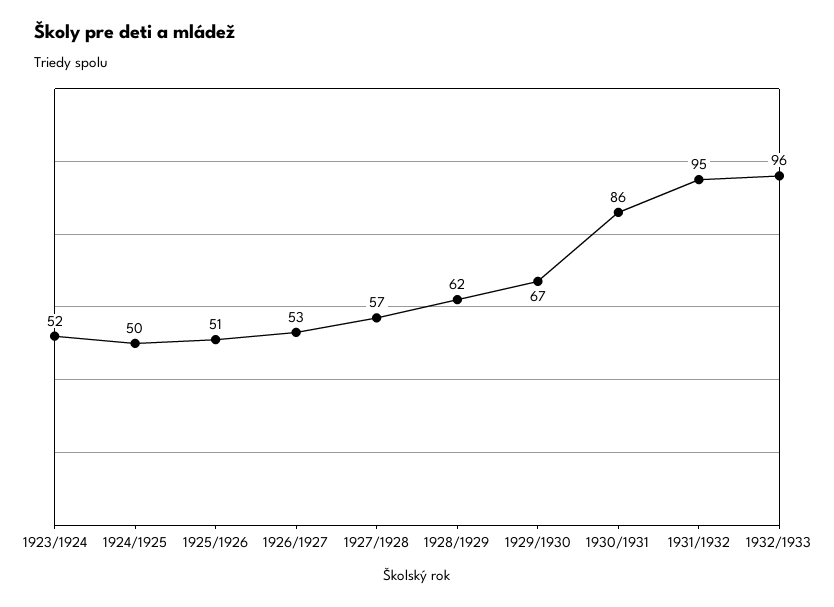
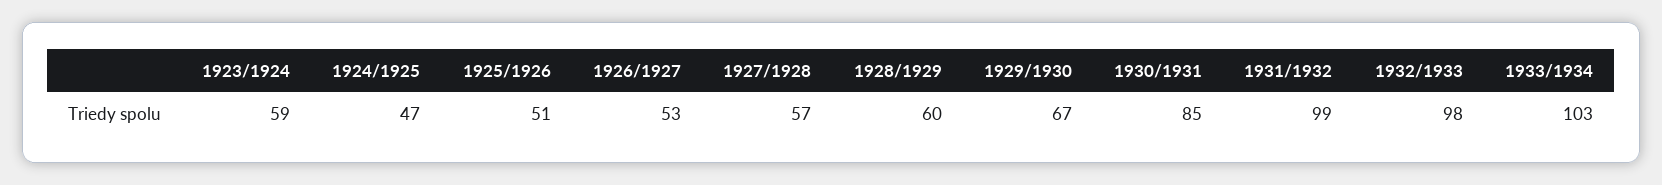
1923/1924: 52 -> 59
1924/1925: 50 -> 47
1928/1929: 62 -> 60
1930/1931: 86 -> 85
1931/1932: 95 -> 99
1932/1933: 96 -> 98
1933/1934: none -> 103

